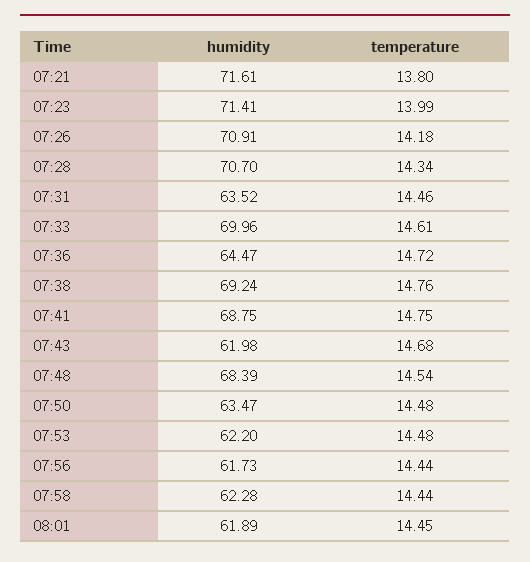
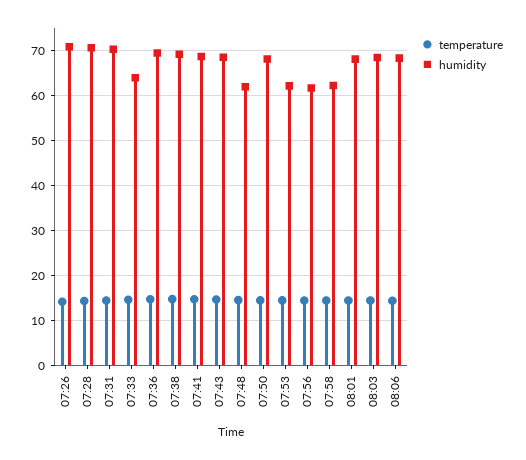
humidity, 07:21: 71.61 -> none
temperature, 07:21: 13.8 -> none
humidity, 07:23: 71.41 -> none
temperature, 07:23: 13.99 -> none
humidity, 07:31: 63.52 -> 70
humidity, 07:33: 69.96 -> 64
humidity, 07:36: 64.47 -> 70
humidity, 07:43: 61.98 -> 68
humidity, 07:48: 68.39 -> 62
humidity, 07:50: 63.47 -> 68
humidity, 08:01: 61.89 -> 68
temperature, 08:03: none -> 14
humidity, 08:03: none -> 68
temperature, 08:06: none -> 14
humidity, 08:06: none -> 68

